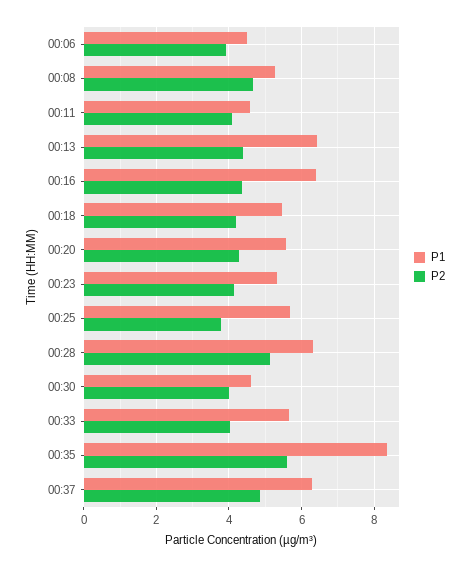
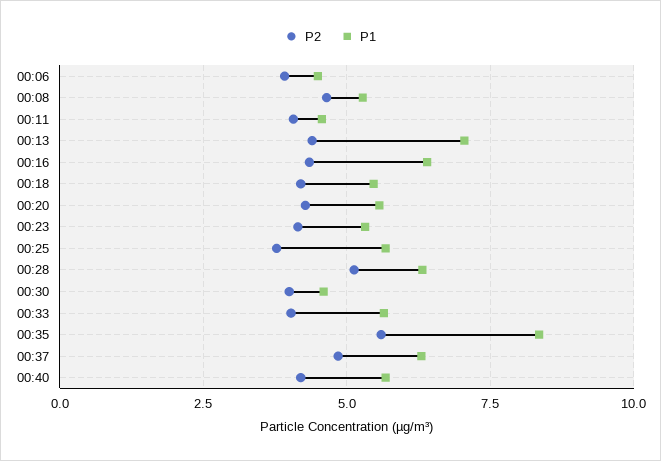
P1, 00:13: 6.4 -> 7
P2, 00:40: none -> 4.25
P1, 00:40: none -> 5.75

